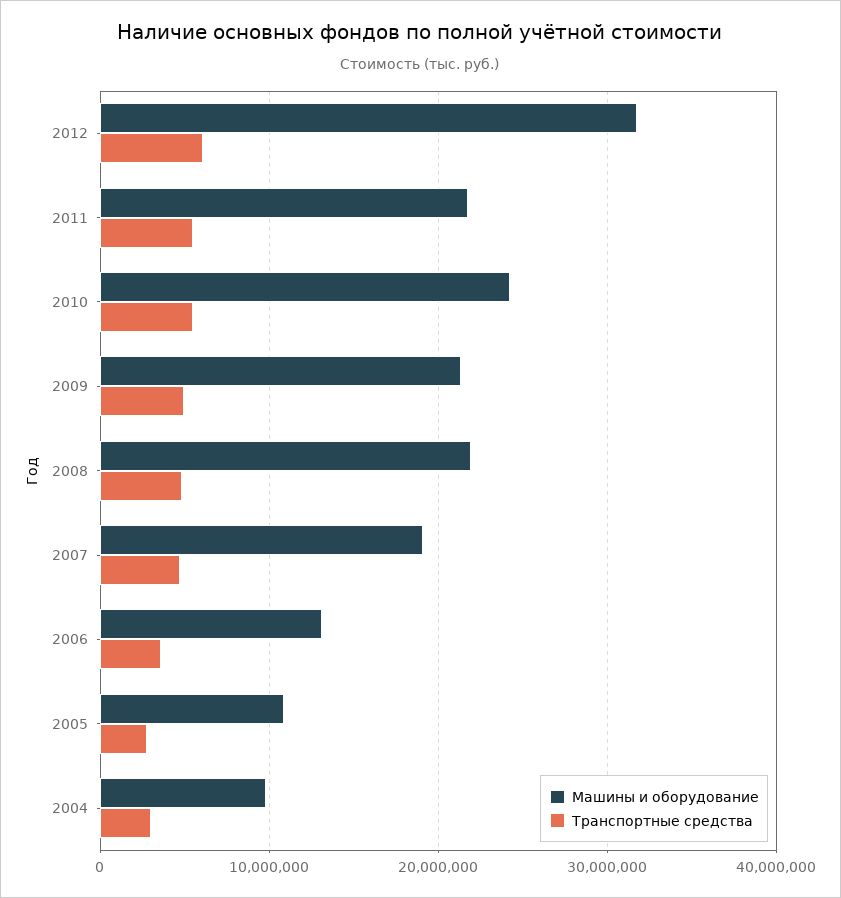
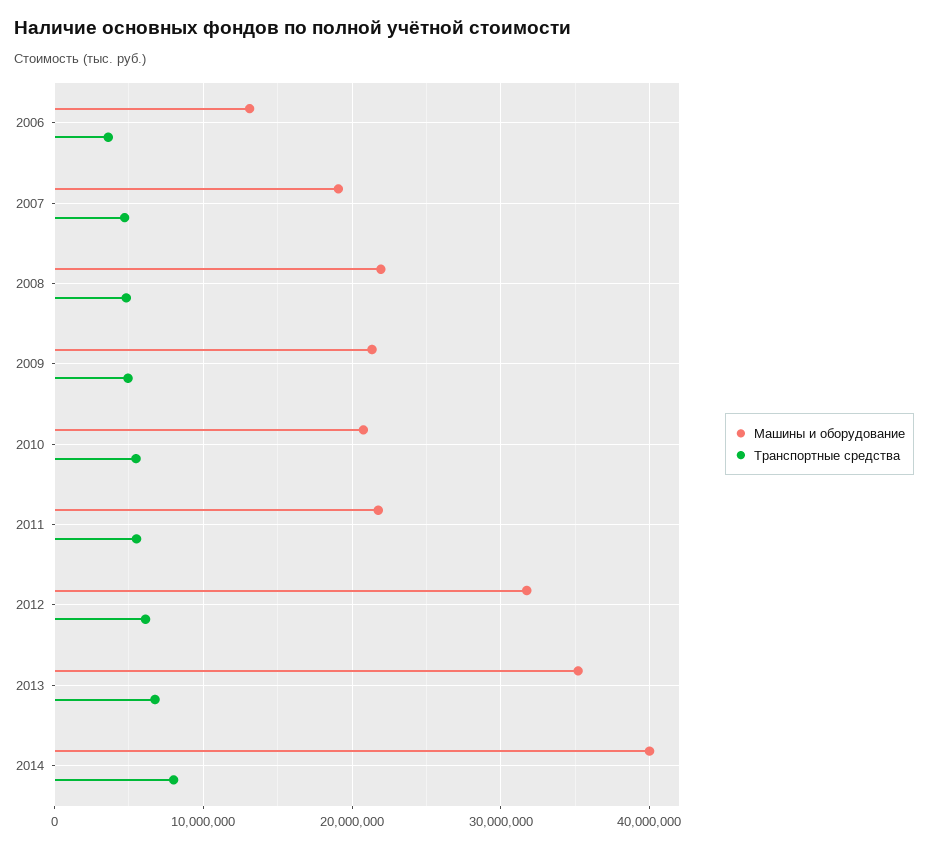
Машины и оборудование, 2010: 24000000 -> 21000000
Машины и оборудование, 2005: 11000000 -> none
Транспортные средства, 2005: 3000000 -> none
Машины и оборудование, 2004: 10000000 -> none
Транспортные средства, 2004: 3000000 -> none
Машины и оборудование, 2013: none -> 35000000
Транспортные средства, 2013: none -> 7000000
Машины и оборудование, 2014: none -> 40000000
Транспортные средства, 2014: none -> 8000000

